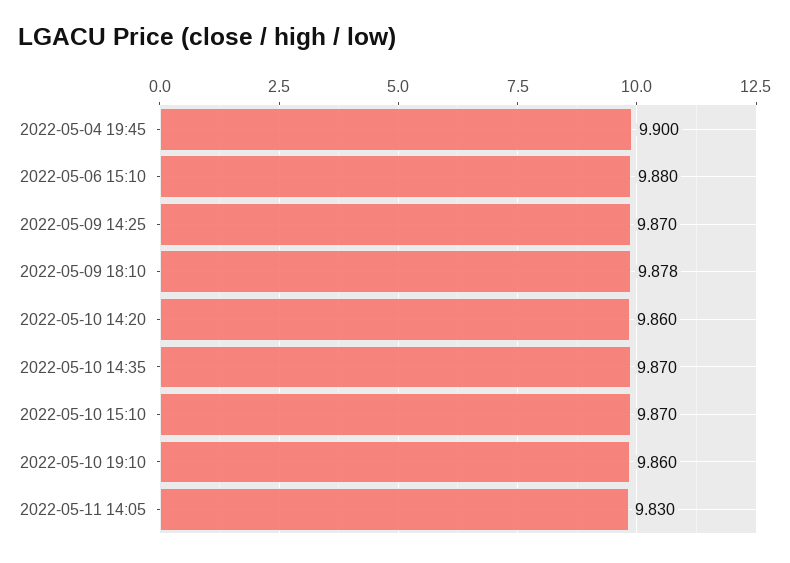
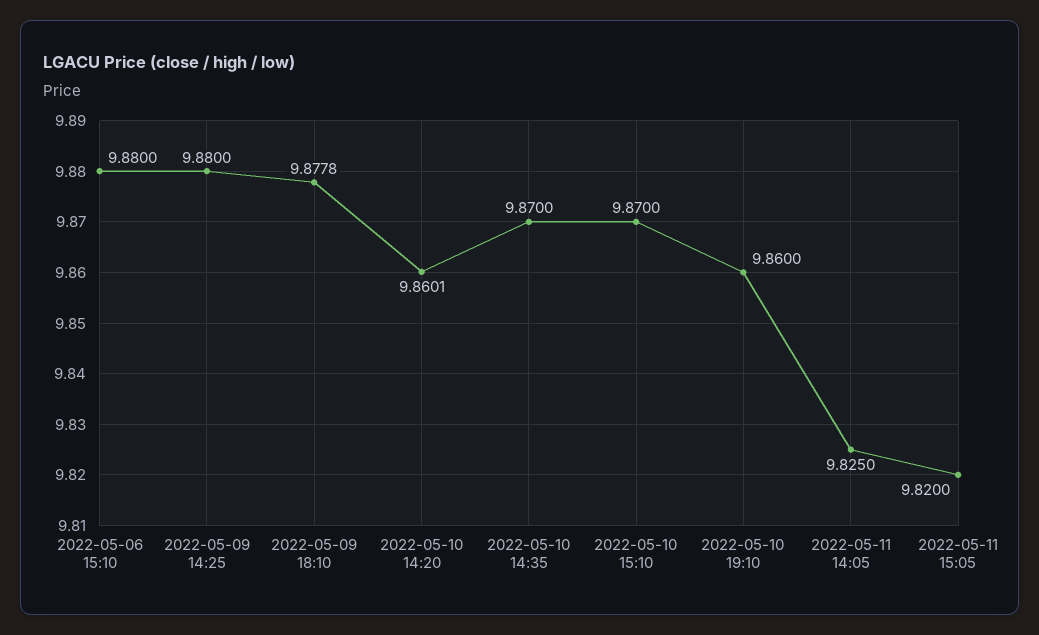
2022-05-04 19:45: 9.9 -> none
2022-05-09 14:25: 9.87 -> 9.88
2022-05-11 14:05: 9.83 -> 9.825
2022-05-11 15:05: none -> 9.82

